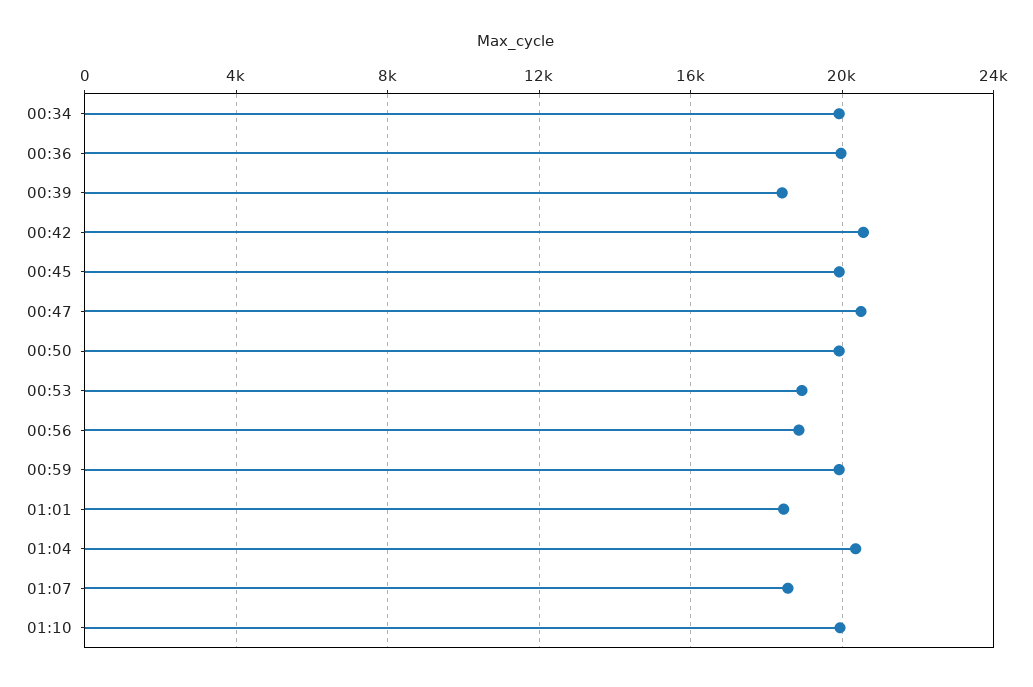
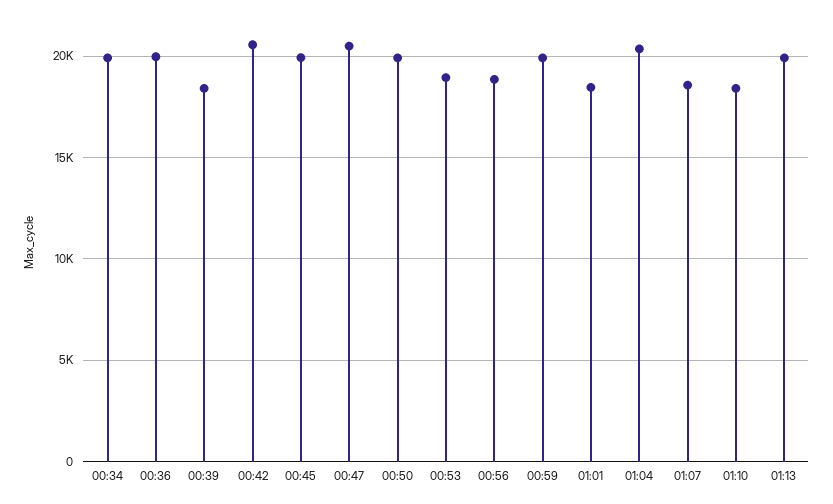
01:10: 20000 -> 18500
01:13: none -> 20000

